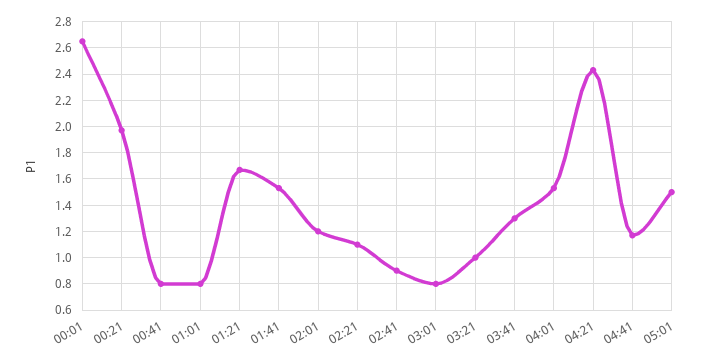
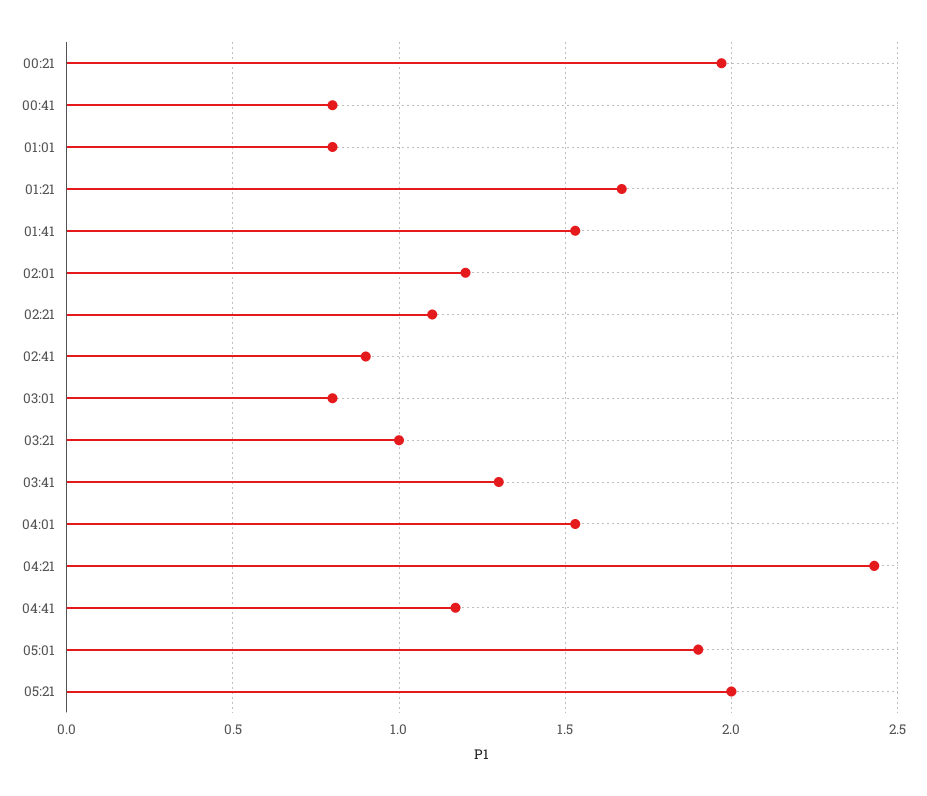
00:01: 2.65 -> none
05:01: 1.5 -> 1.9
05:21: none -> 2

